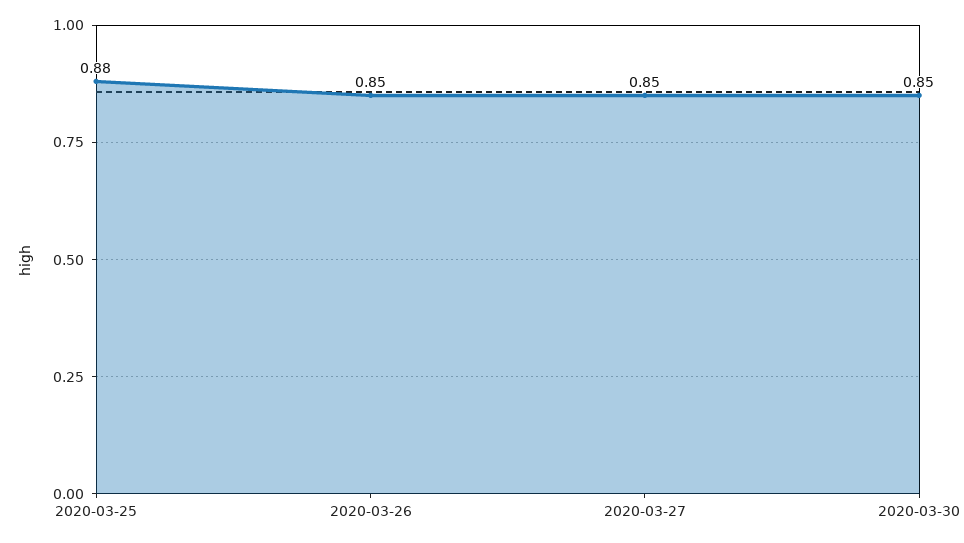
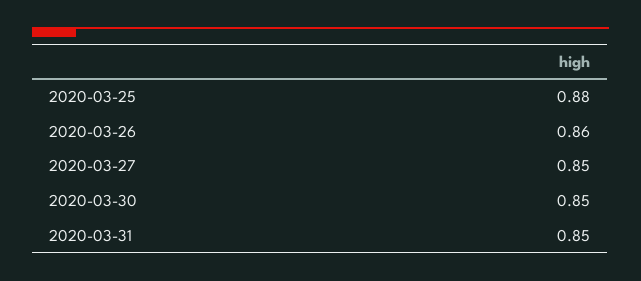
2020-03-26: 0.85 -> 0.86
2020-03-31: none -> 0.85

